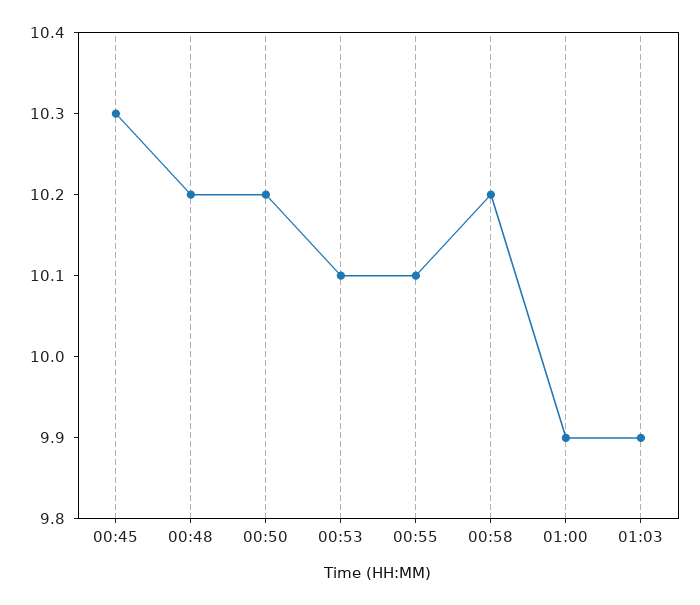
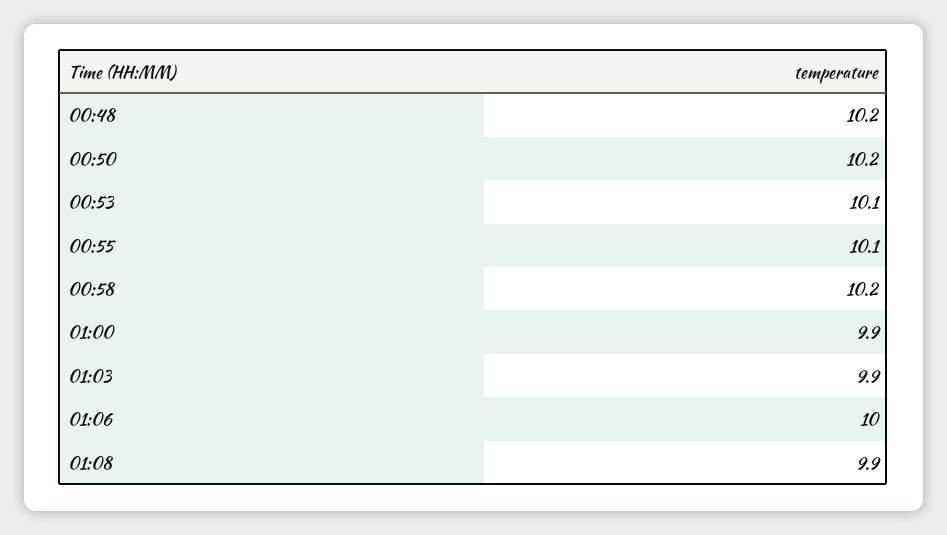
00:45: 10.3 -> none
01:06: none -> 10
01:08: none -> 9.9

